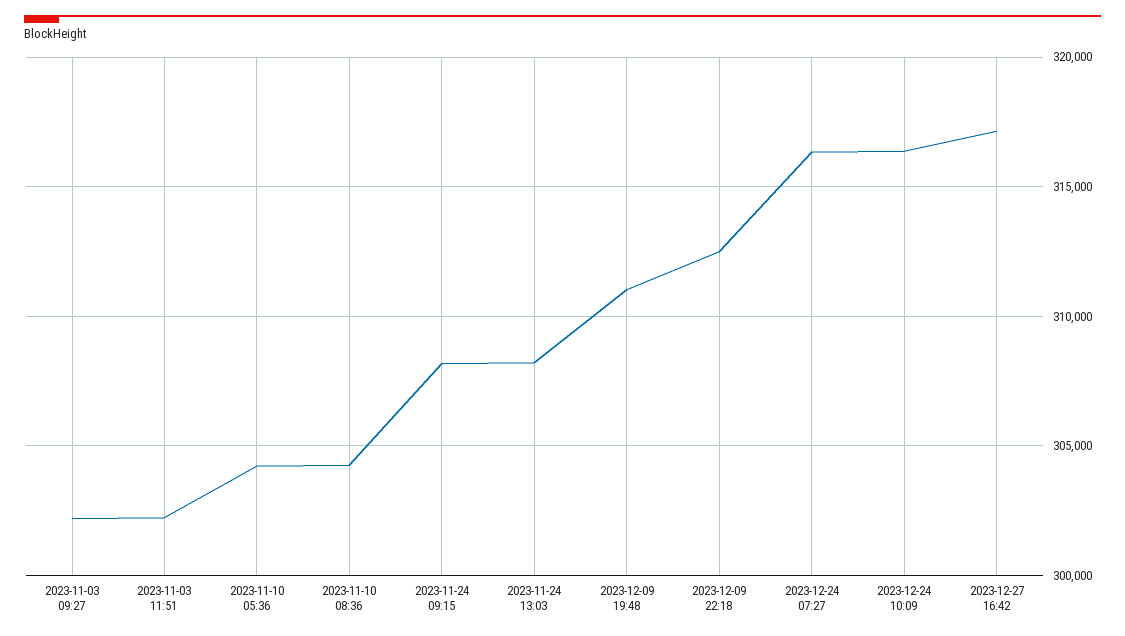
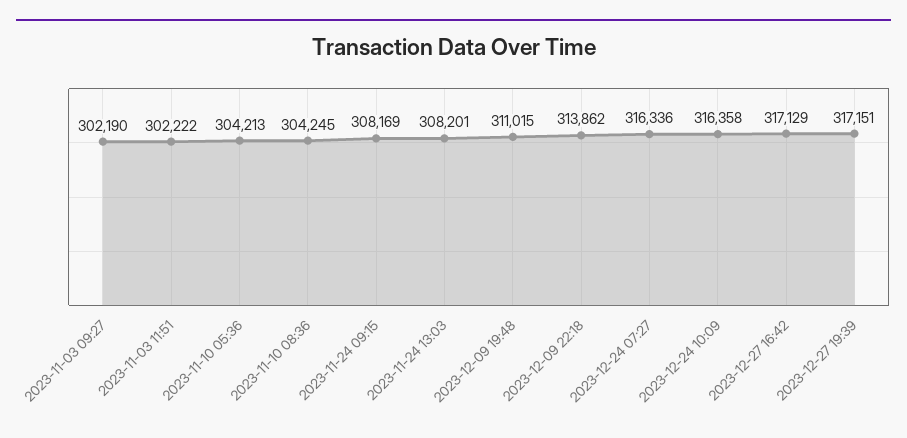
2023-12-09 22:18: 312500 -> 313862
2023-12-27 19:39: none -> 317151

